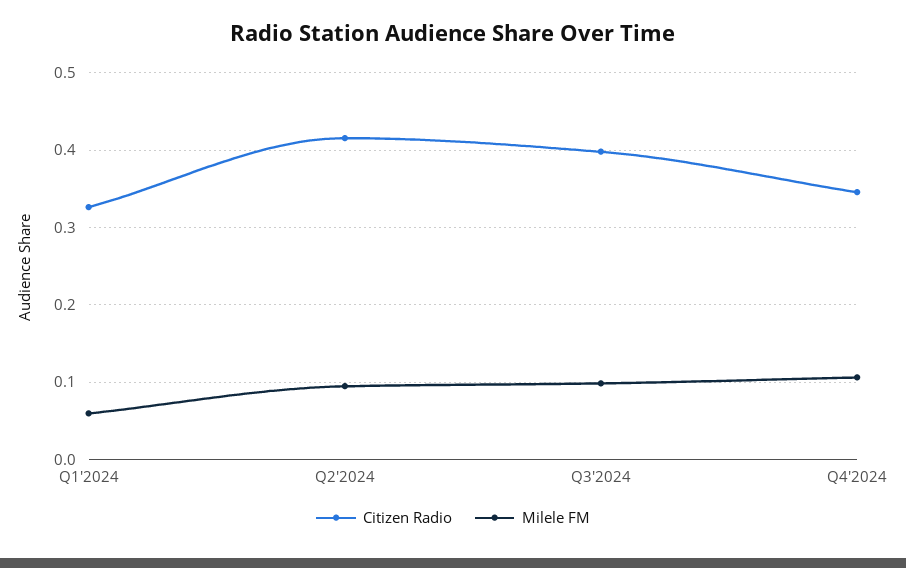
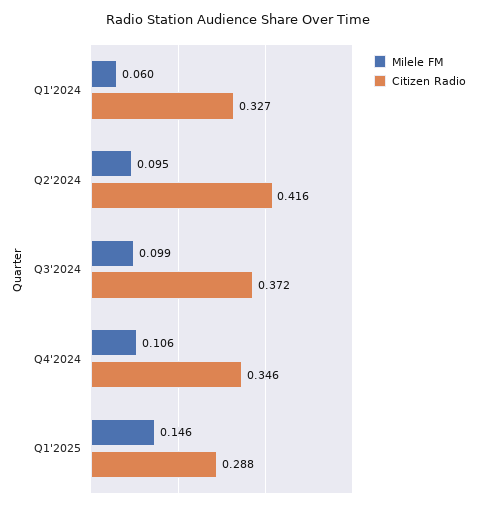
Citizen Radio, Q3'2024: 0.4 -> 0.372
Milele FM, Q1'2025: none -> 0.146
Citizen Radio, Q1'2025: none -> 0.288

